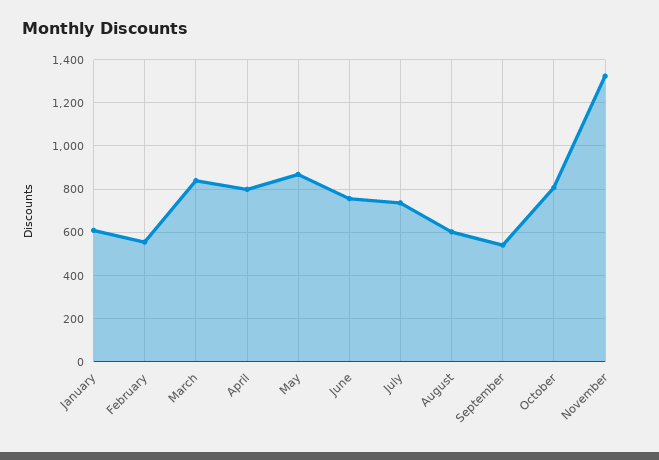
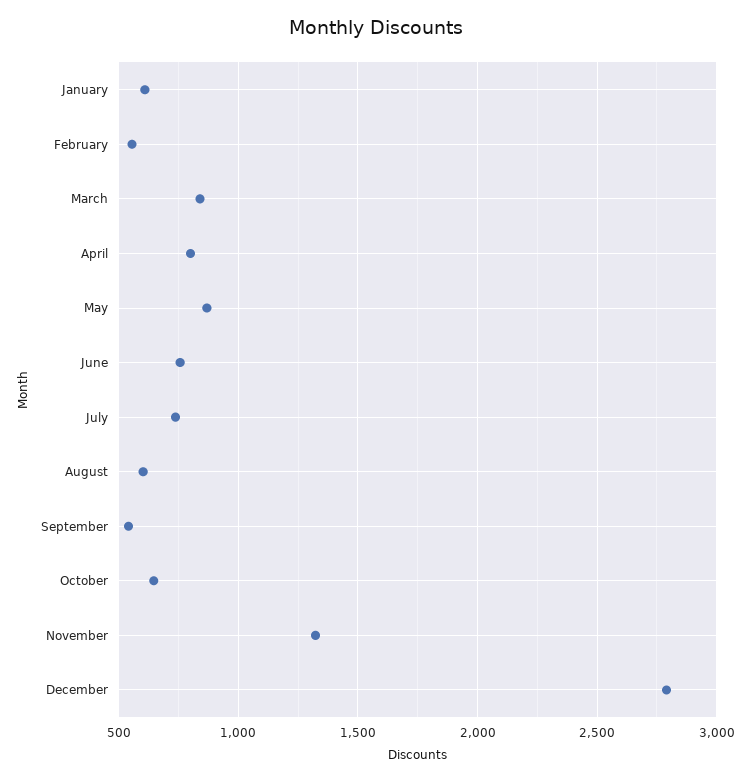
October: 800 -> 650
December: none -> 2800

